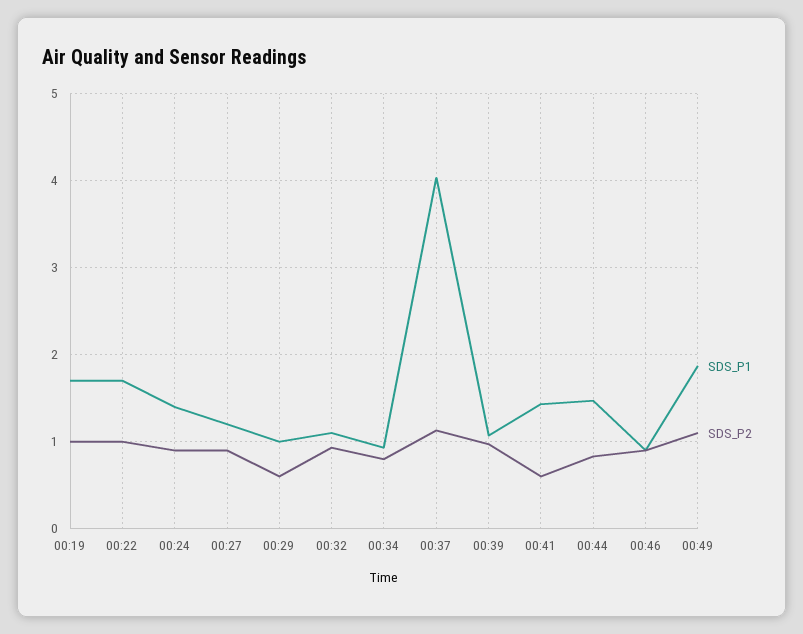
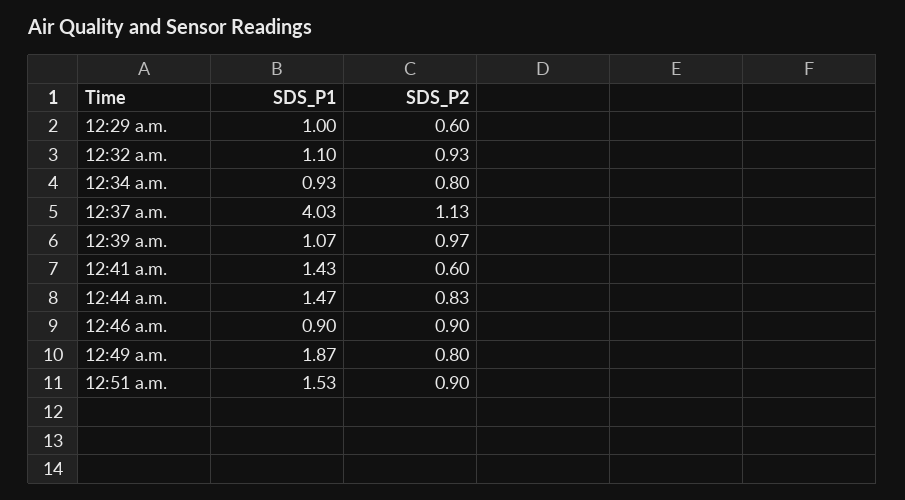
SDS_P1, 00:19: 1.7 -> none
SDS_P2, 00:19: 1 -> none
SDS_P1, 00:22: 1.7 -> none
SDS_P2, 00:22: 1 -> none
SDS_P1, 00:24: 1.4 -> none
SDS_P2, 00:24: 0.9 -> none
SDS_P1, 00:27: 1.2 -> none
SDS_P2, 00:27: 0.9 -> none
SDS_P2, 00:49: 1.1 -> 0.8
SDS_P1, 12:51 a.m.: none -> 1.53
SDS_P2, 12:51 a.m.: none -> 0.9

